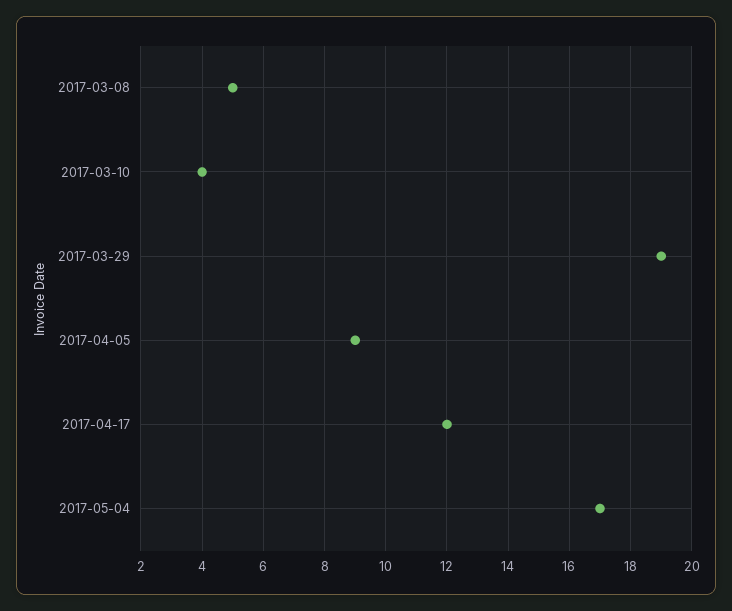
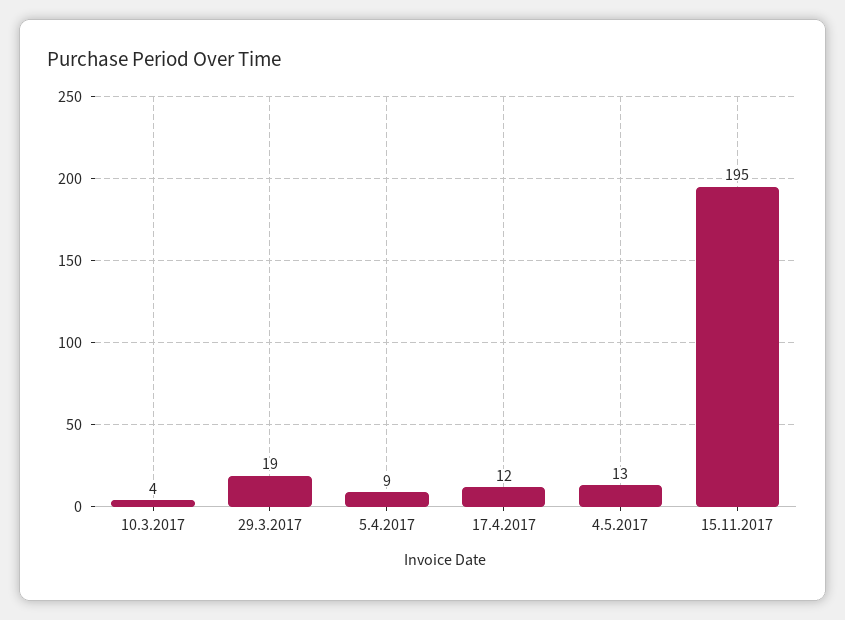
2017-03-08: 5 -> none
2017-05-04: 17 -> 13
15.11.2017: none -> 195

